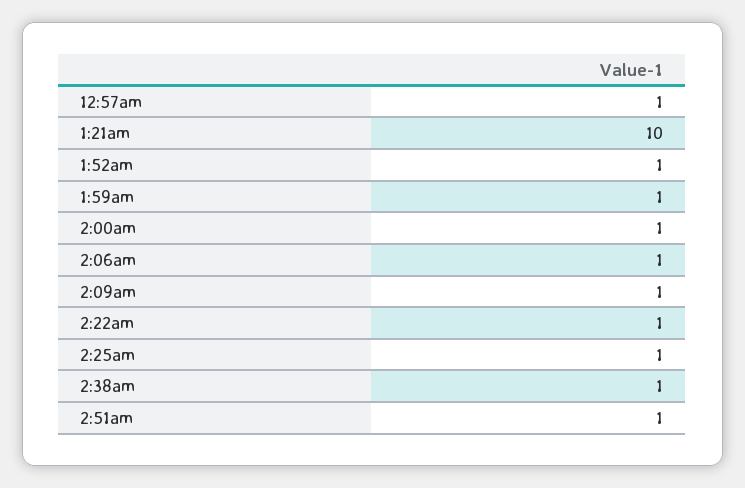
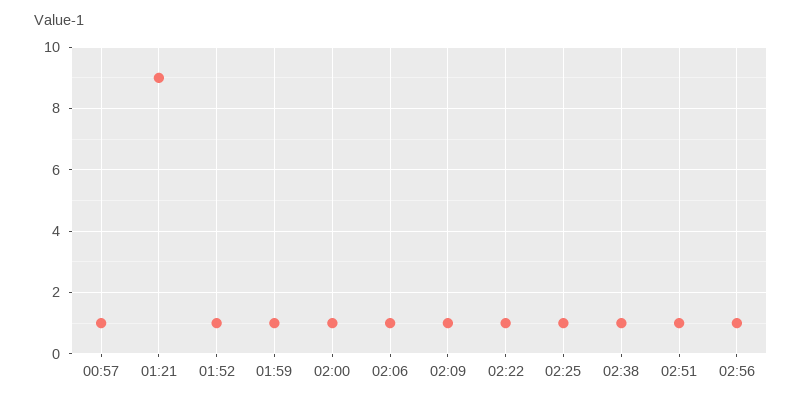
1:21am: 10 -> 9
02:56: none -> 1

